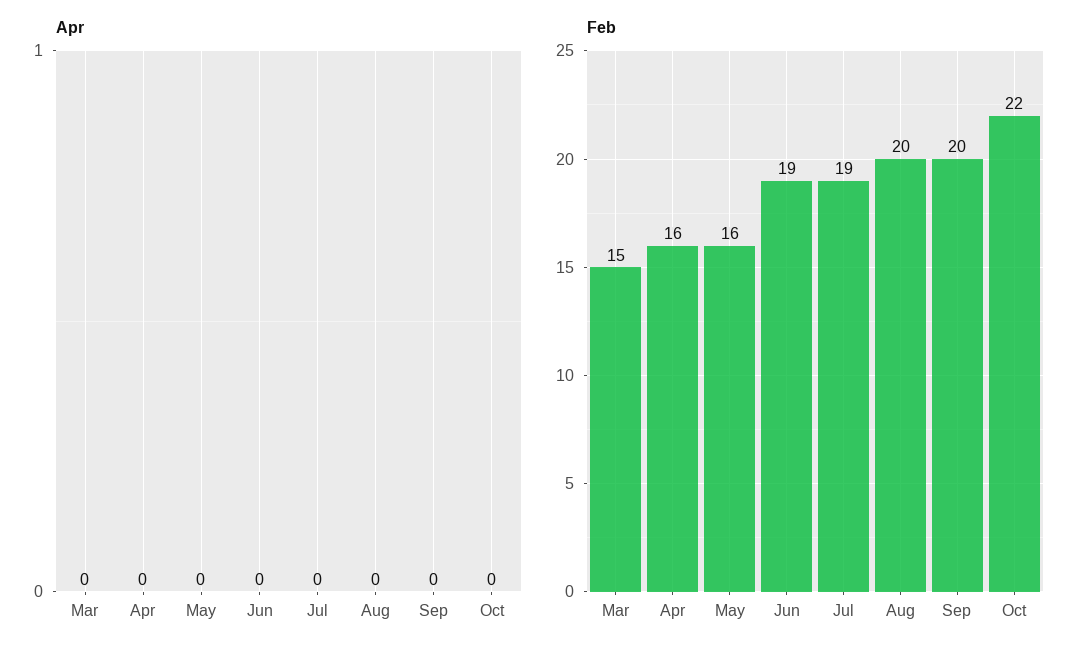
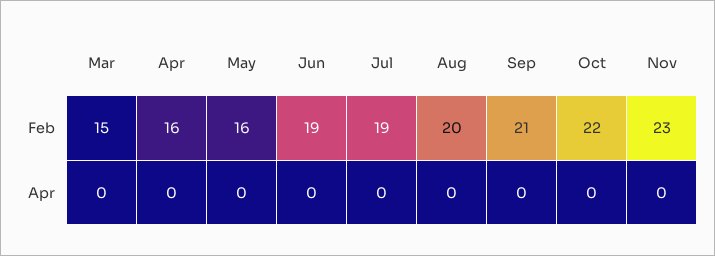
Feb, Sep: 20 -> 21
Feb, Nov: none -> 23
Apr, Nov: none -> 0

